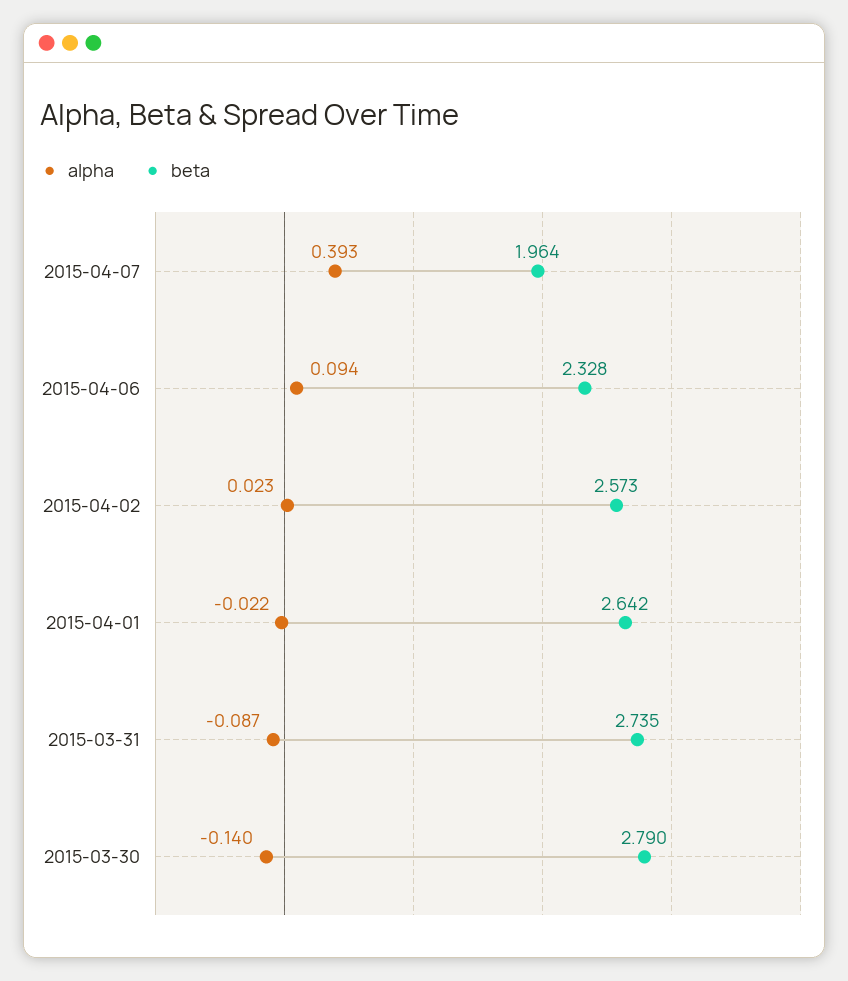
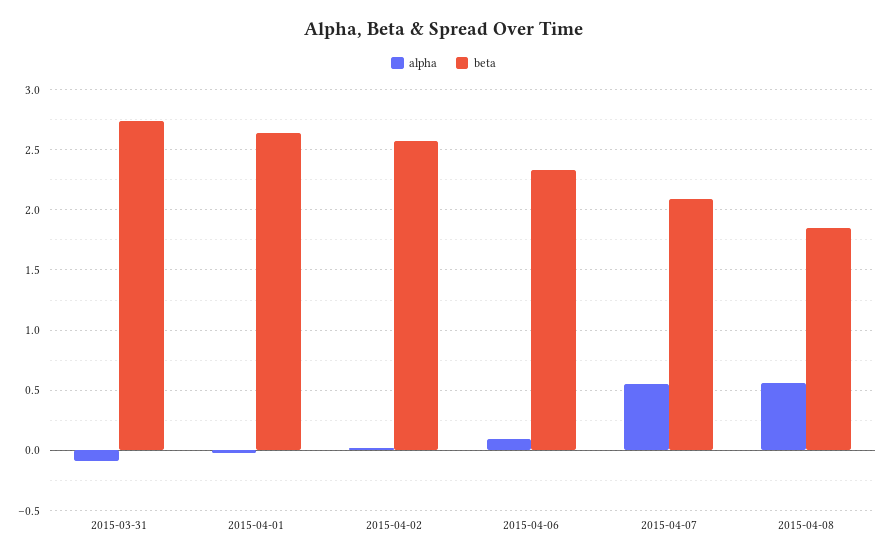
alpha, 2015-04-07: 0.393 -> 0.55
beta, 2015-04-07: 1.964 -> 2.1
alpha, 2015-03-30: -0.14 -> none
beta, 2015-03-30: 2.79 -> none
alpha, 2015-04-08: none -> 0.55
beta, 2015-04-08: none -> 1.85

